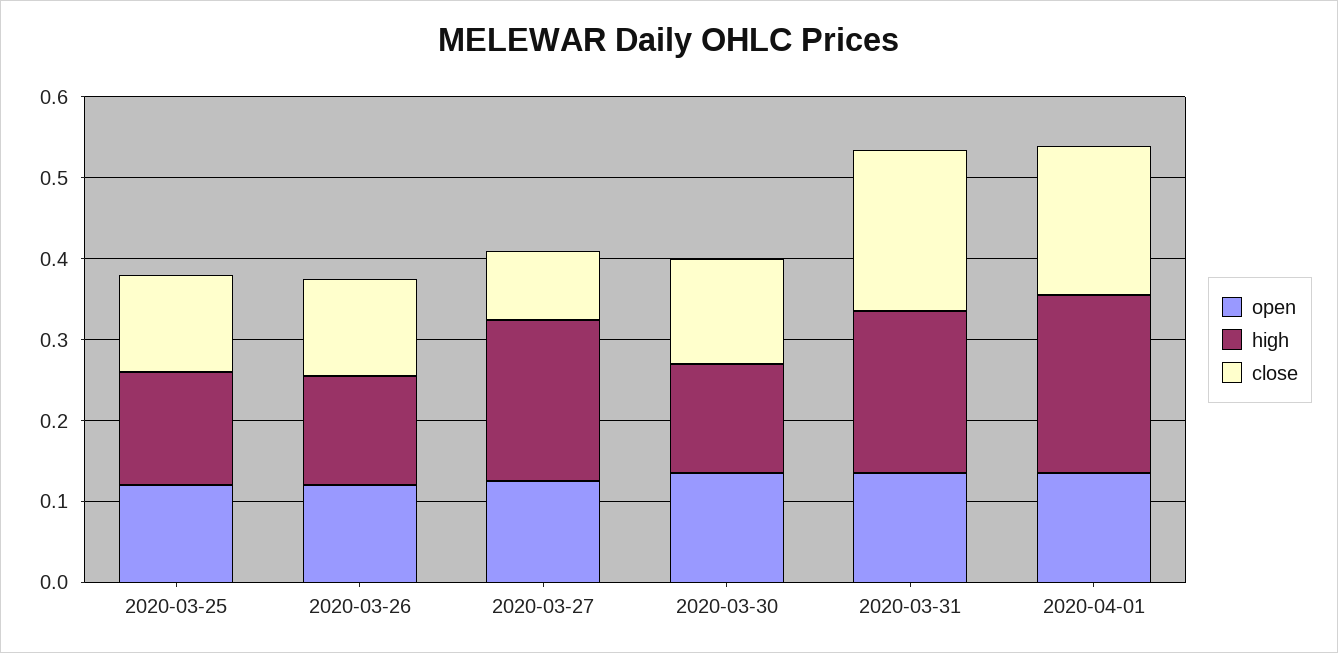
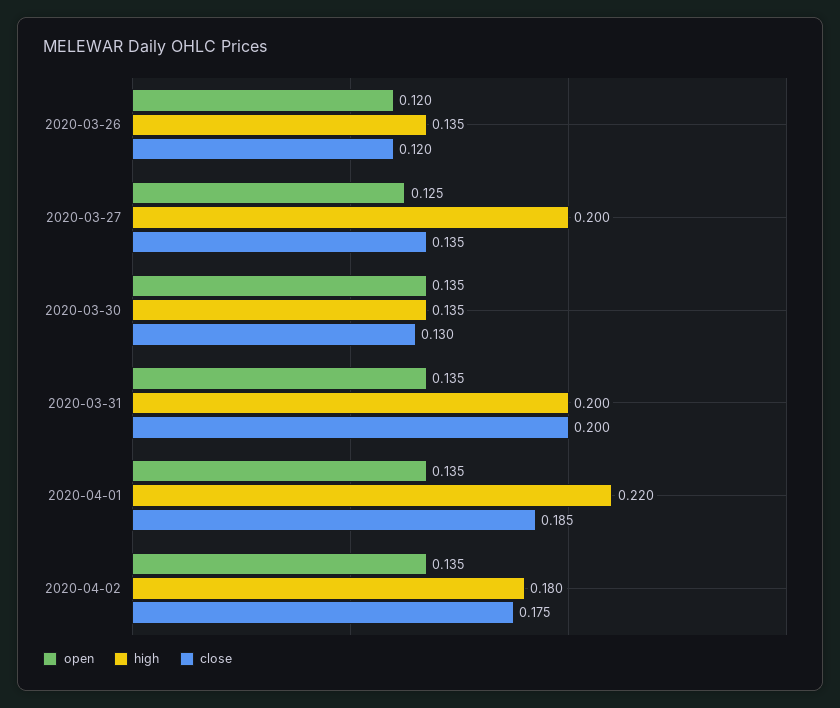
open, 2020-03-25: 0.12 -> none
high, 2020-03-25: 0.14 -> none
close, 2020-03-25: 0.12 -> none
close, 2020-03-27: 0.08 -> 0.135
open, 2020-04-02: none -> 0.135
high, 2020-04-02: none -> 0.18
close, 2020-04-02: none -> 0.175

